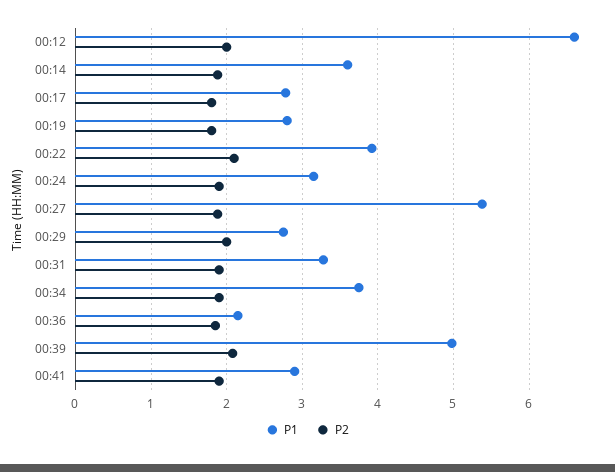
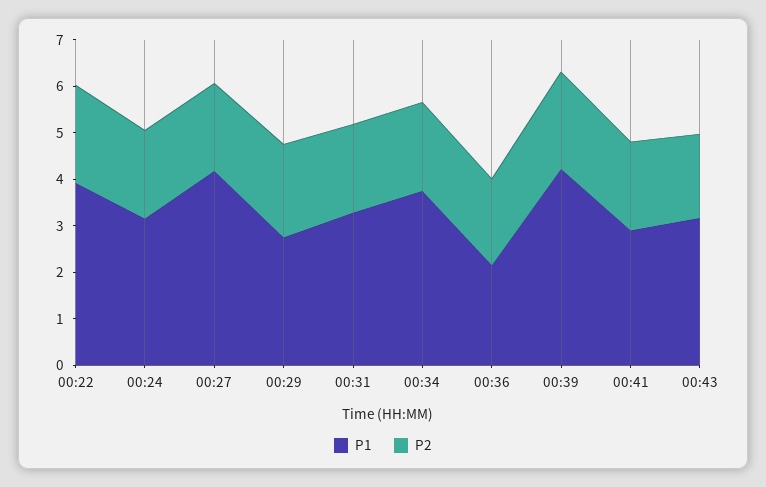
P1, 00:12: 6.6 -> none
P2, 00:12: 2 -> none
P1, 00:14: 3.6 -> none
P2, 00:14: 1.9 -> none
P1, 00:17: 2.8 -> none
P2, 00:17: 1.8 -> none
P1, 00:19: 2.8 -> none
P2, 00:19: 1.8 -> none
P1, 00:27: 5.4 -> 4.2
P1, 00:39: 5 -> 4.2
P1, 00:43: none -> 3.2
P2, 00:43: none -> 1.8

